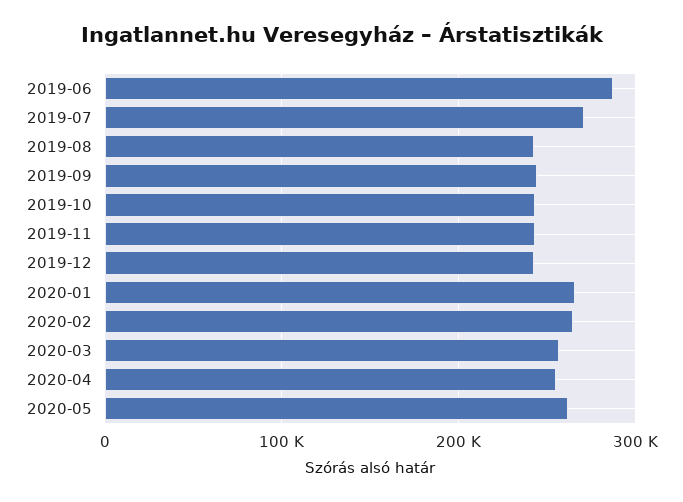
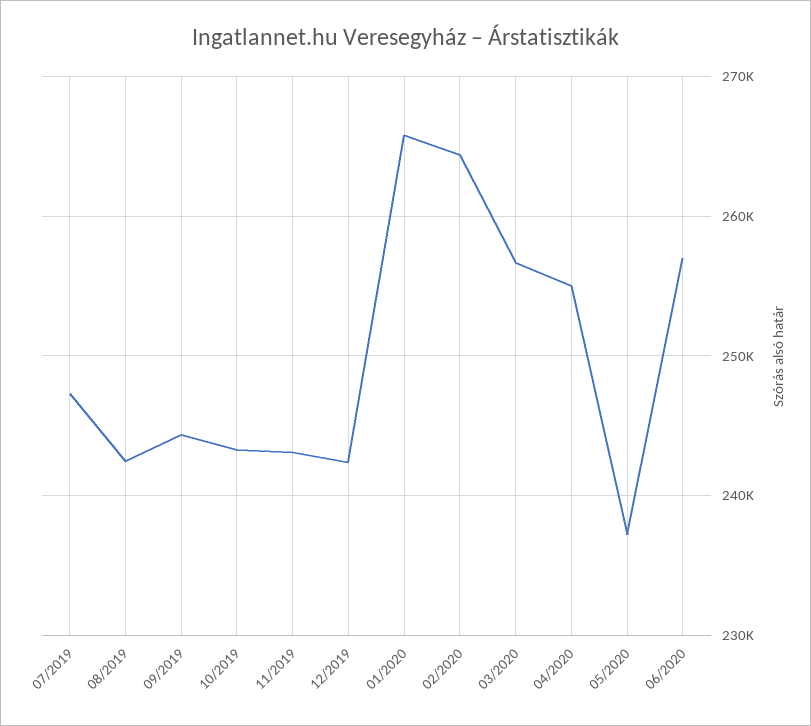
2019-06: 290000 -> none
2019-07: 270000 -> 247000
2020-05: 260000 -> 237000
06/2020: none -> 257000

